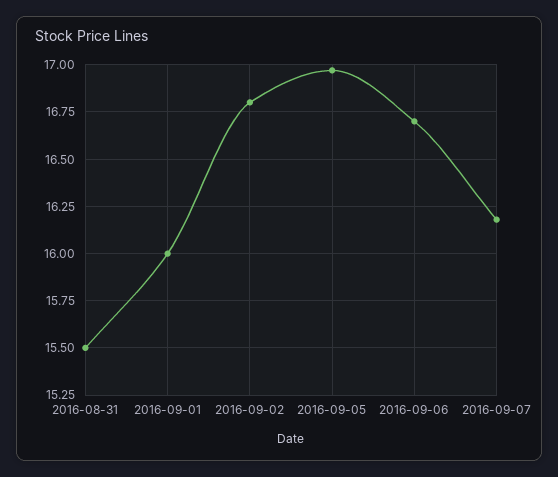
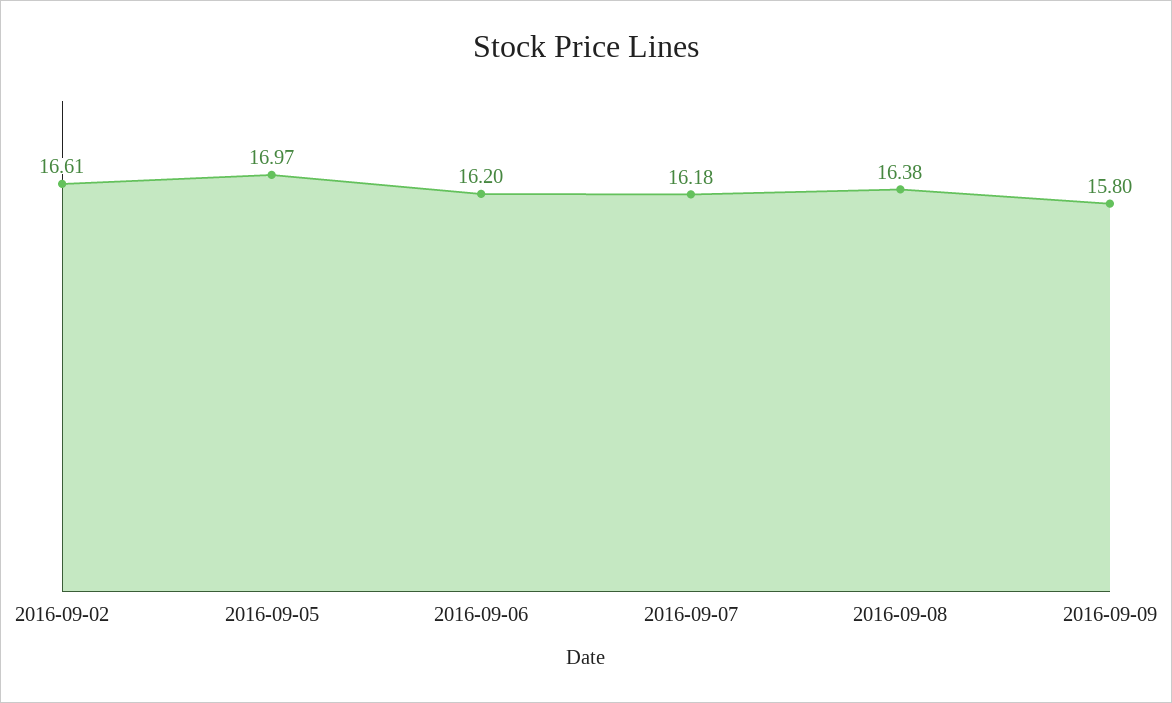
2016-08-31: 15.5 -> none
2016-09-01: 16 -> none
2016-09-02: 16.8 -> 16.61
2016-09-06: 16.7 -> 16.2
2016-09-08: none -> 16.38
2016-09-09: none -> 15.8

